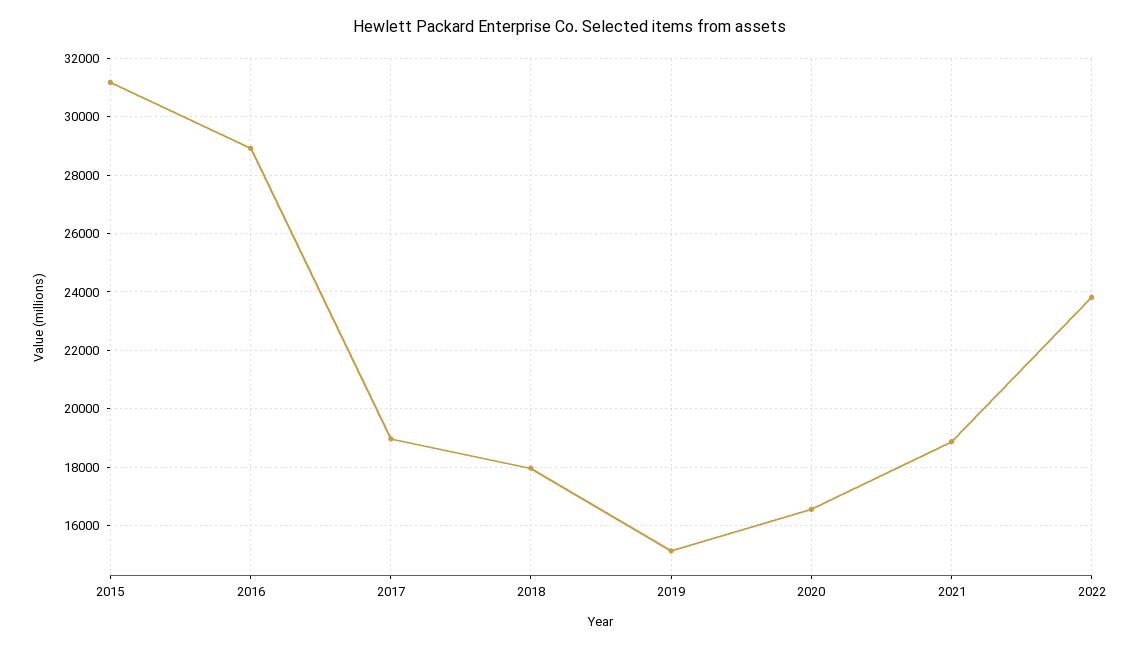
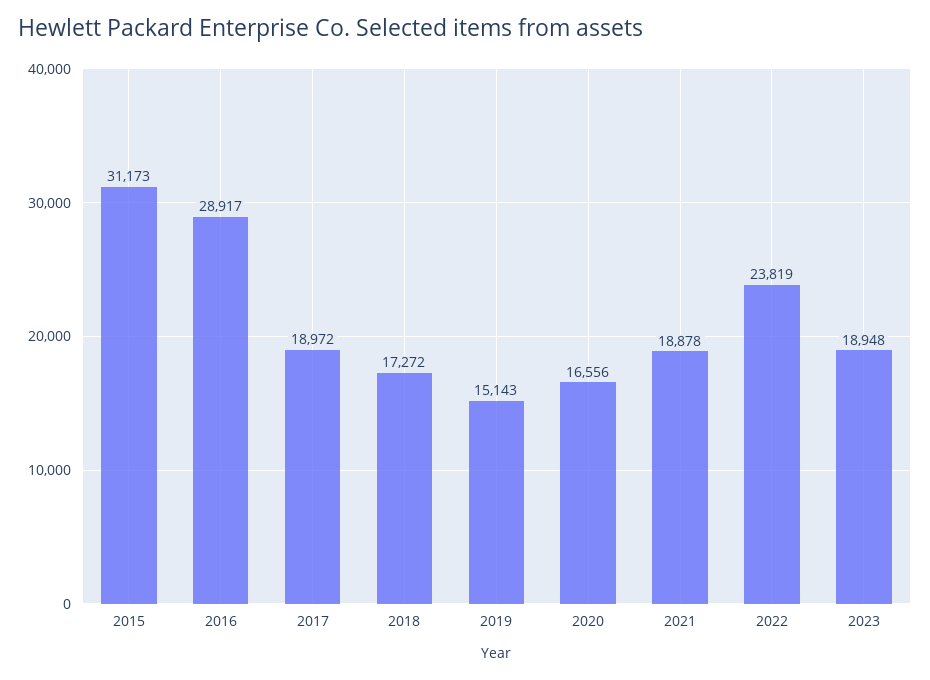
2018: 18000 -> 17272
2023: none -> 18948

